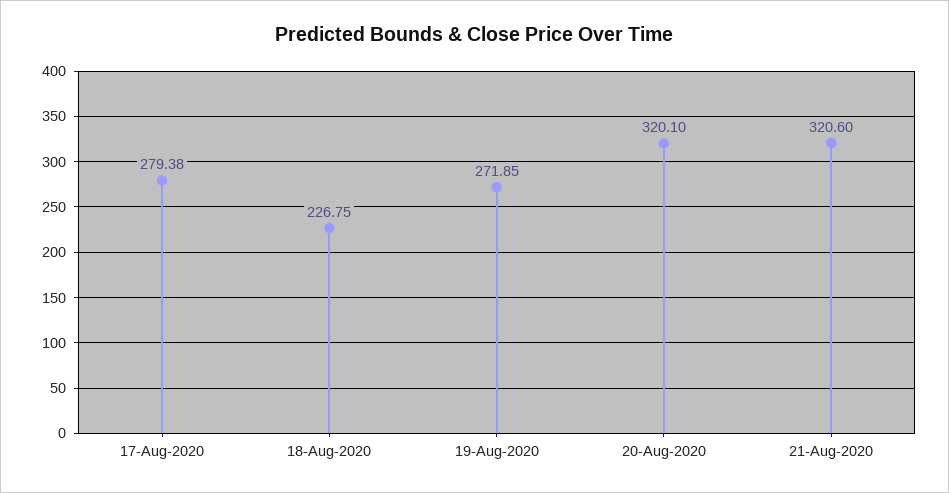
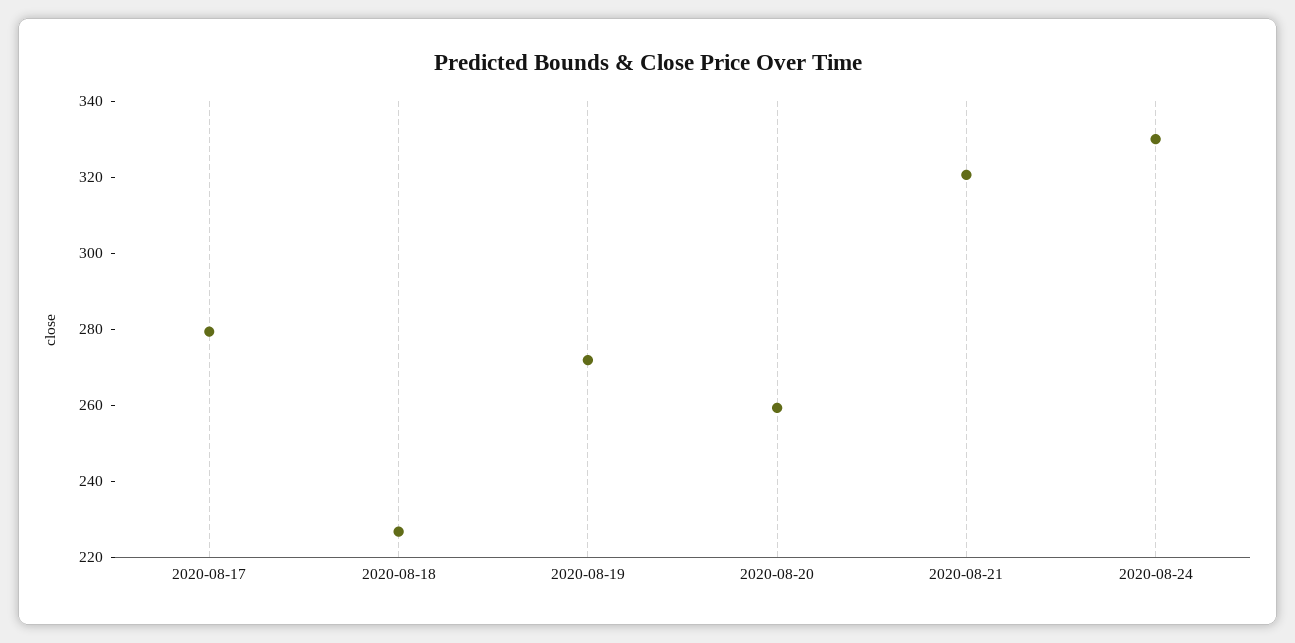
20-Aug-2020: 320.1 -> 260
2020-08-24: none -> 330

